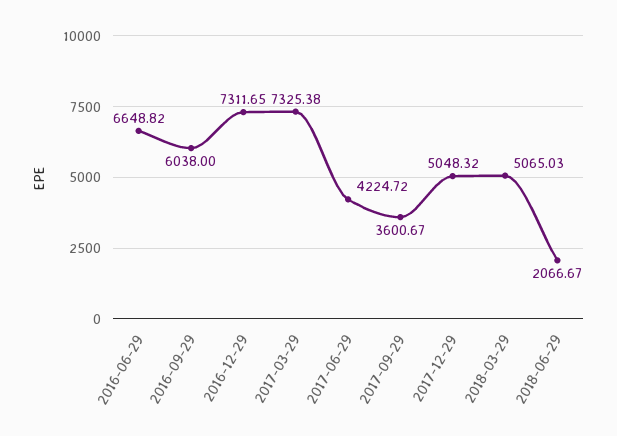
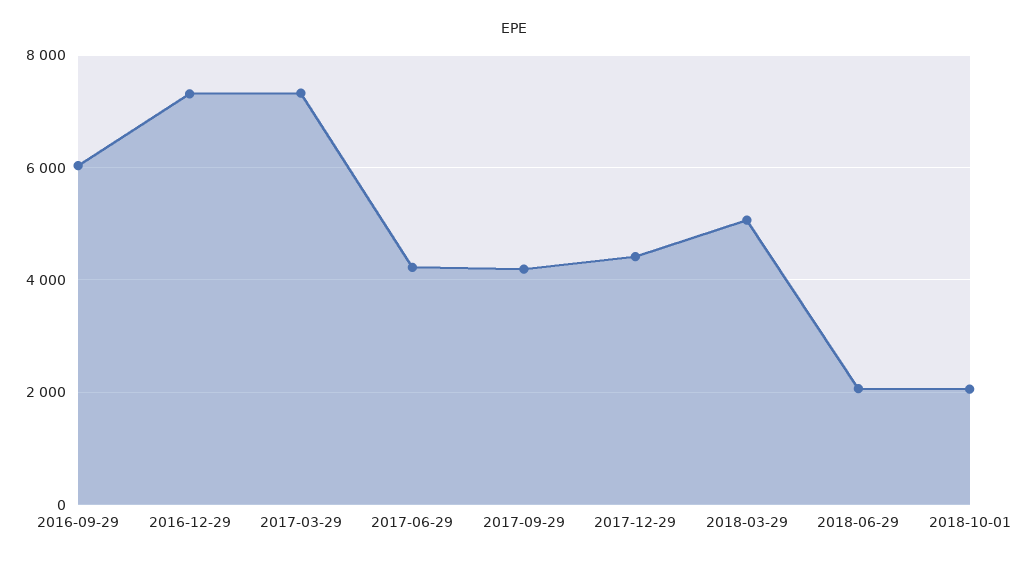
2016-06-29: 6648.82 -> none
2017-09-29: 3600.67 -> 4200
2017-12-29: 5048.32 -> 4400
2018-10-01: none -> 2000

